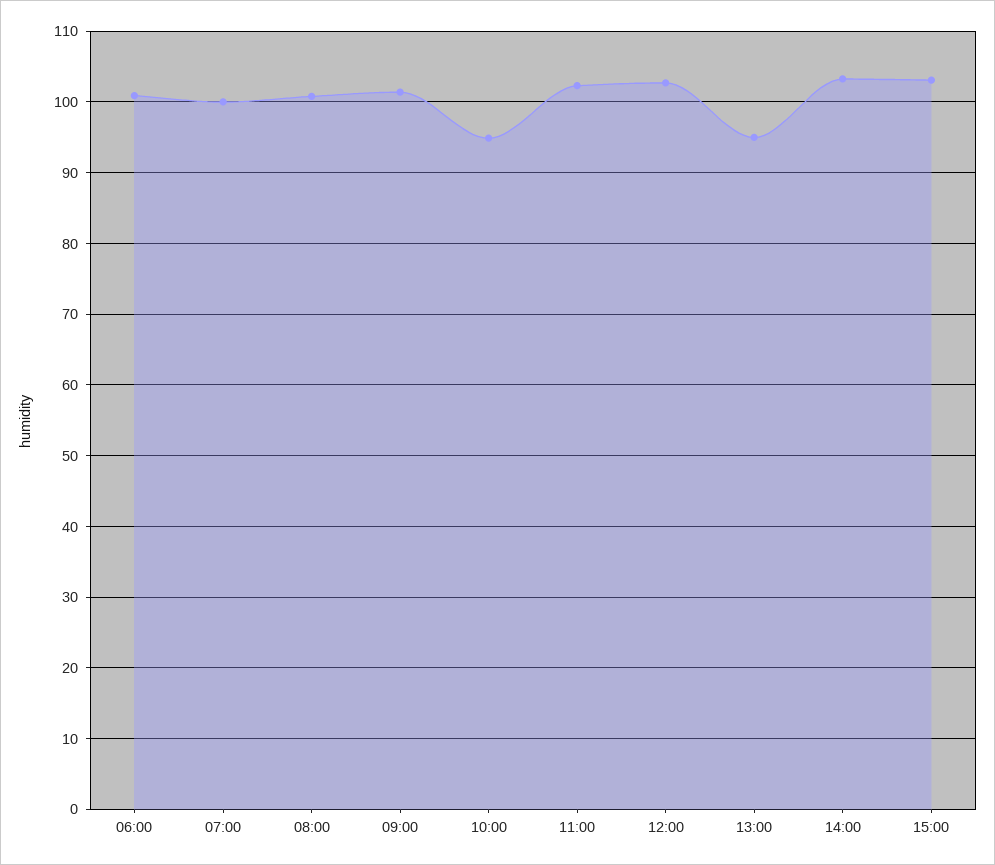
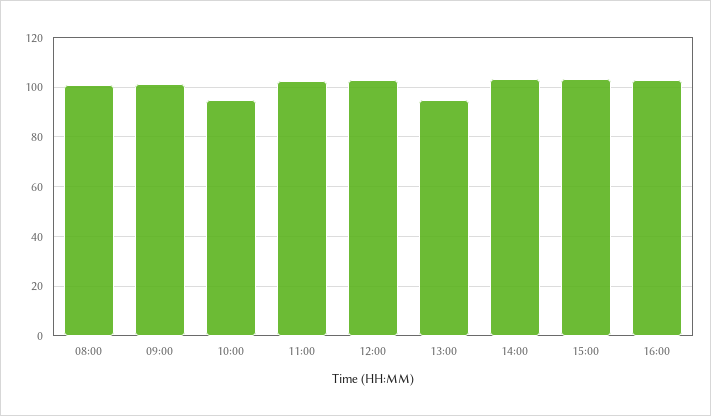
06:00: 101 -> none
07:00: 100 -> none
16:00: none -> 102.5

